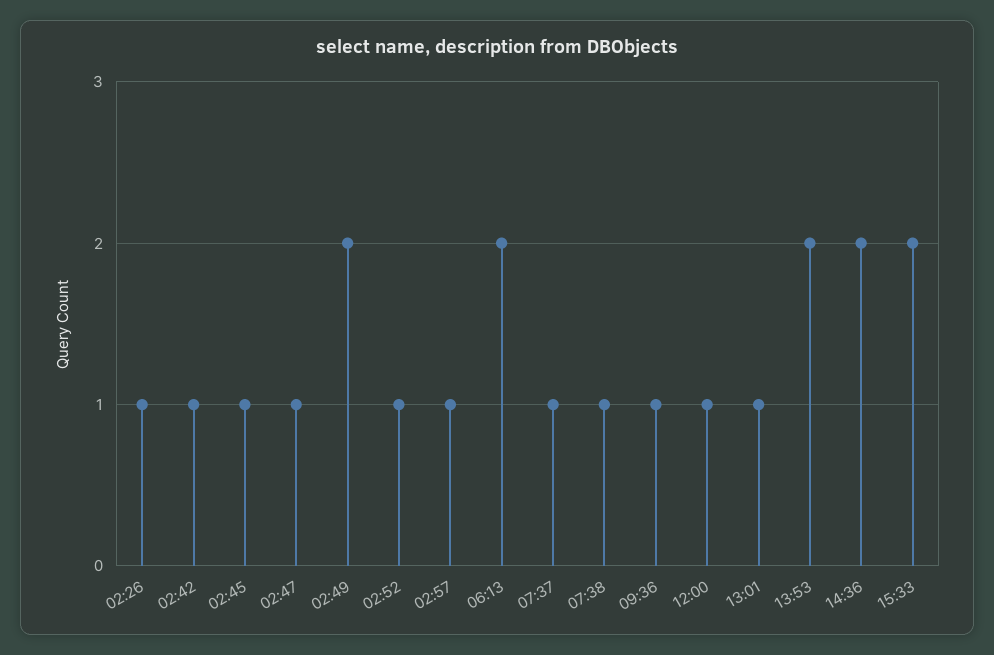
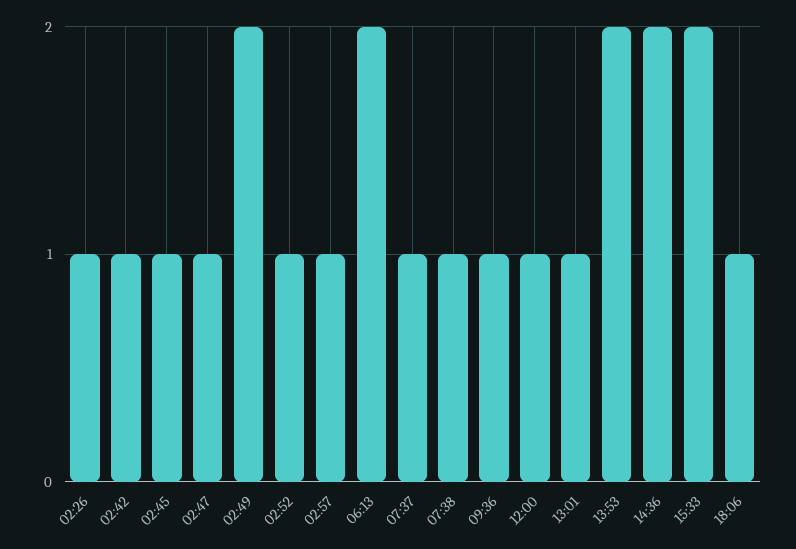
18:06: none -> 1

